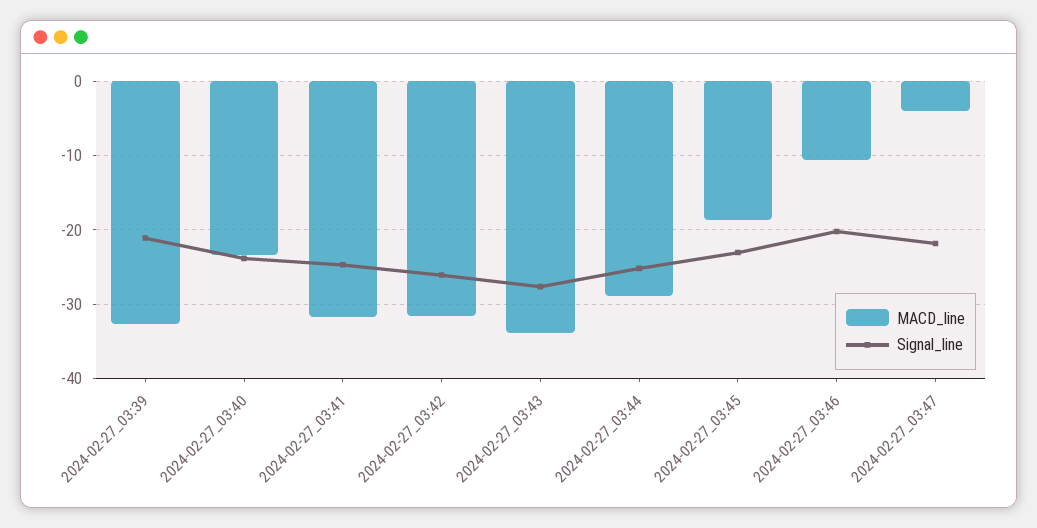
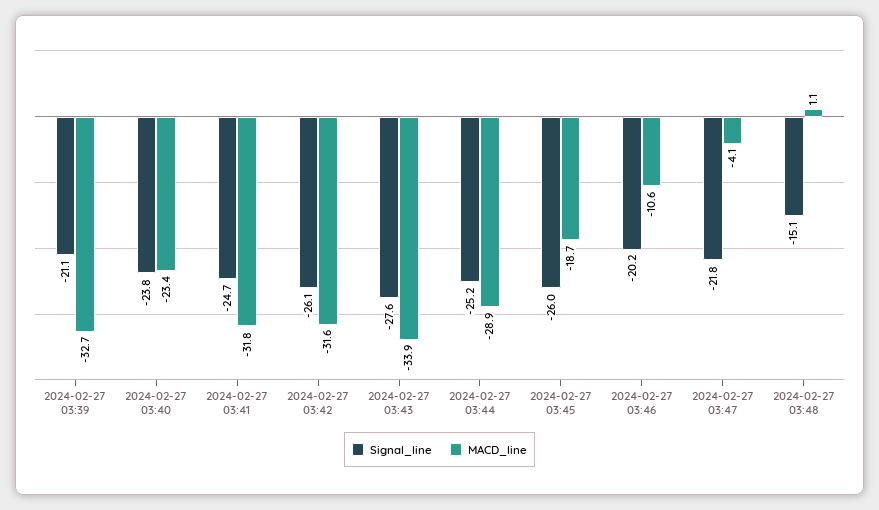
Signal_line, 2024-02-27_03:45: -23 -> -26
Signal_line, 2024-02-27 03:48: none -> -15.1
MACD_line, 2024-02-27 03:48: none -> 1.1

